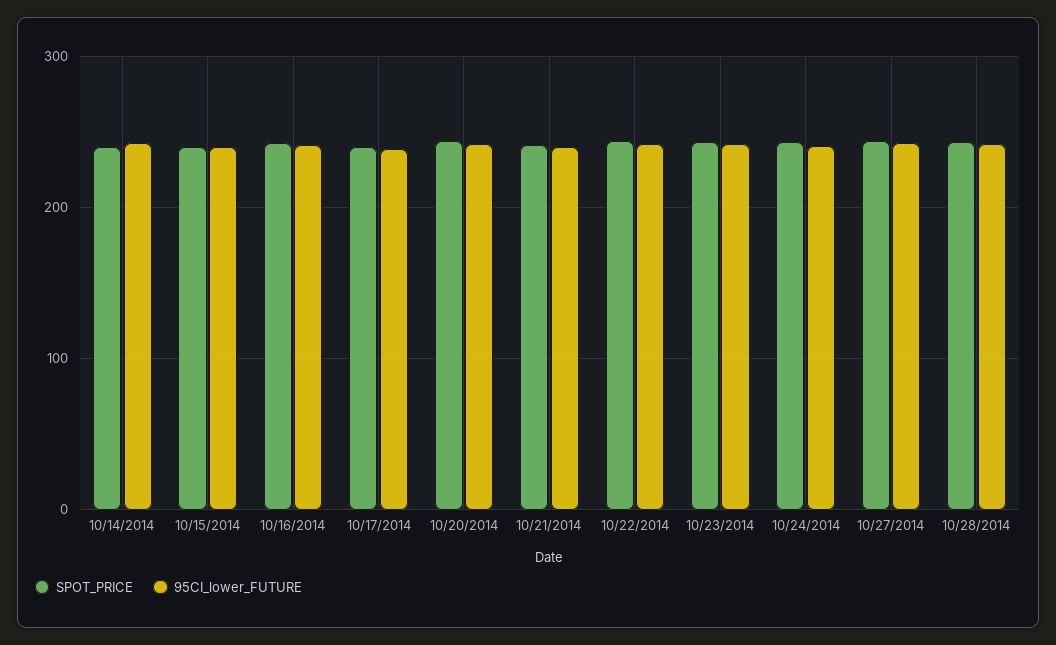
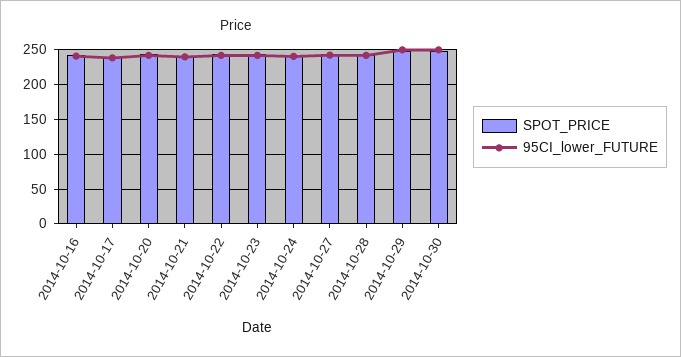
SPOT_PRICE, 10/14/2014: 240 -> none
95CI_lower_FUTURE, 10/14/2014: 240 -> none
SPOT_PRICE, 10/15/2014: 240 -> none
95CI_lower_FUTURE, 10/15/2014: 240 -> none
SPOT_PRICE, 2014-10-29: none -> 250
95CI_lower_FUTURE, 2014-10-29: none -> 250
SPOT_PRICE, 2014-10-30: none -> 250
95CI_lower_FUTURE, 2014-10-30: none -> 250

